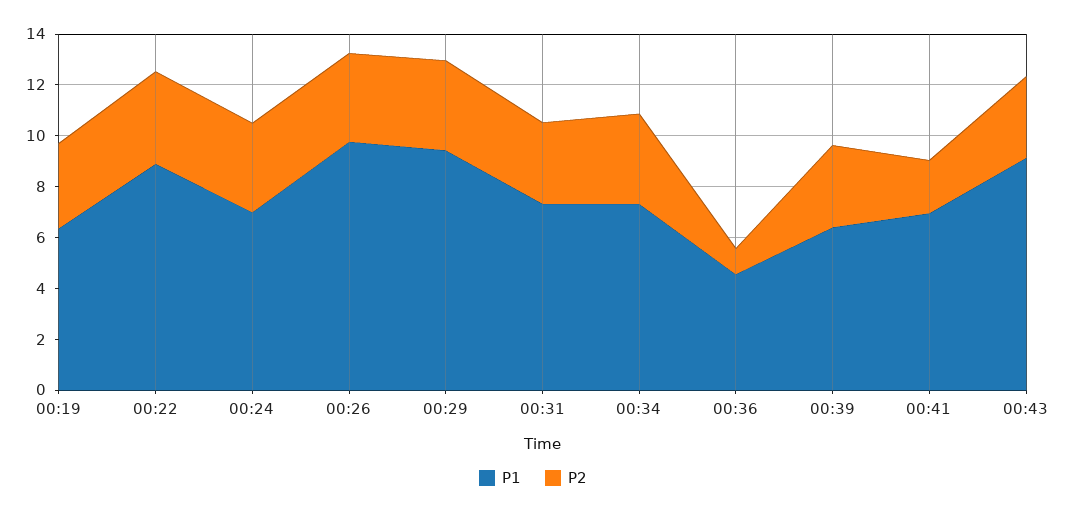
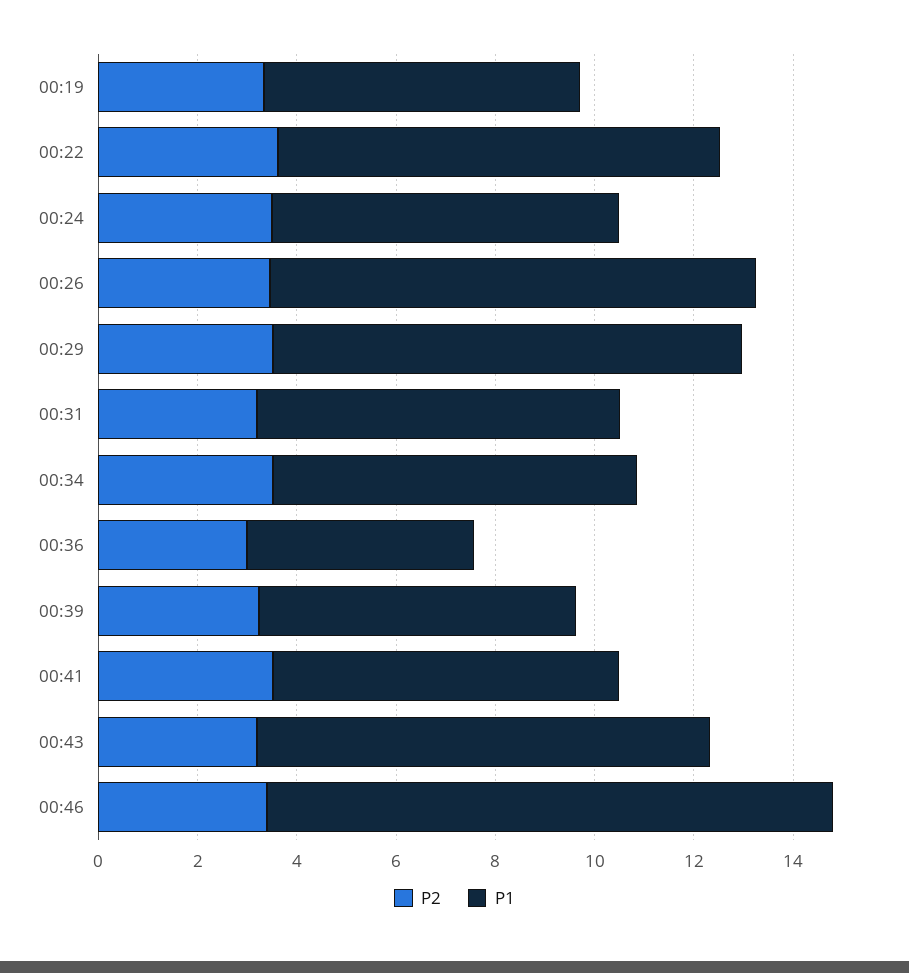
P2, 00:36: 1 -> 3
P2, 00:41: 2 -> 3.5
P2, 00:46: none -> 3.5
P1, 00:46: none -> 11.5

